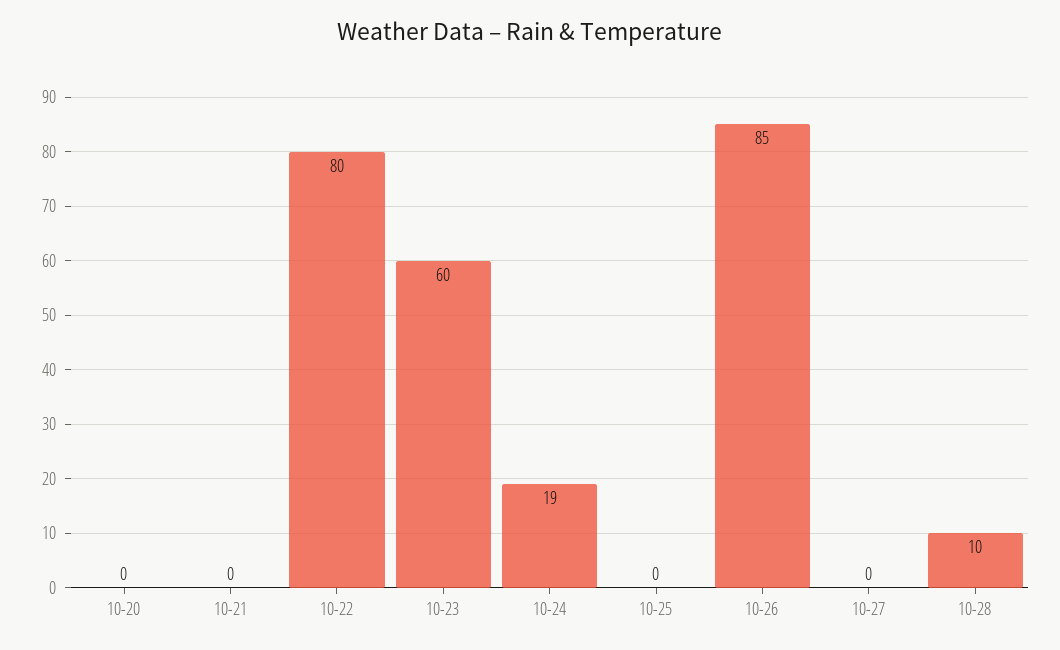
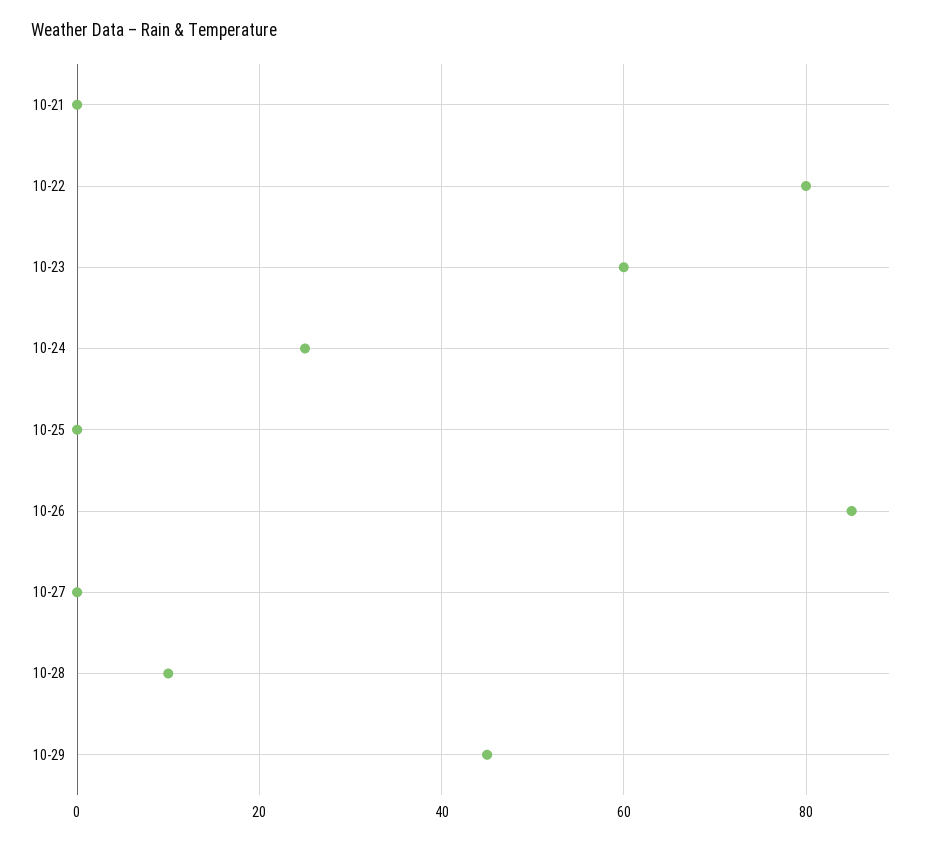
10-20: 0 -> none
10-24: 19 -> 25
10-29: none -> 45

